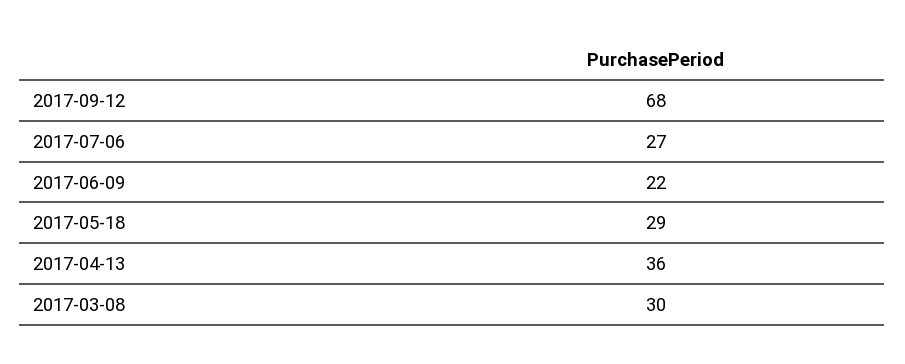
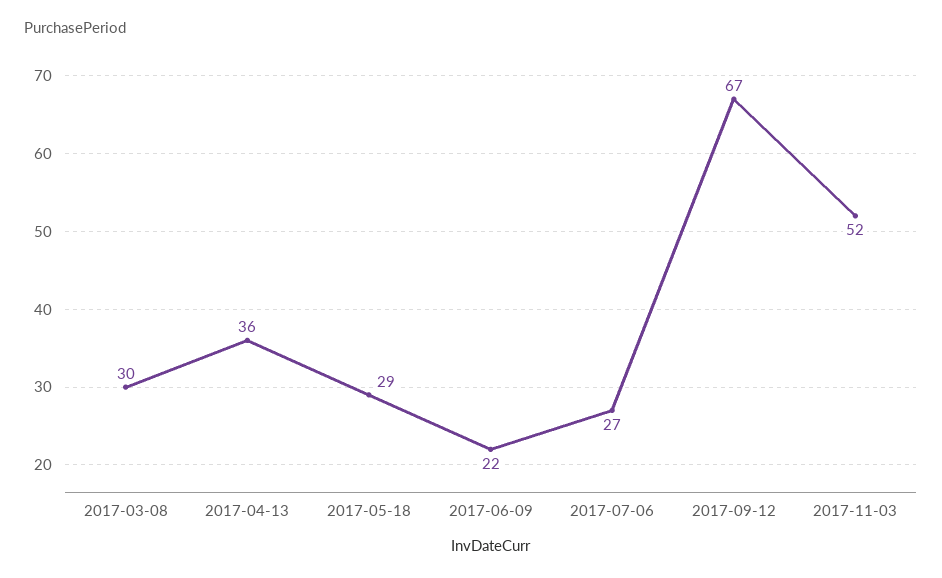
2017-09-12: 68 -> 67
2017-11-03: none -> 52

